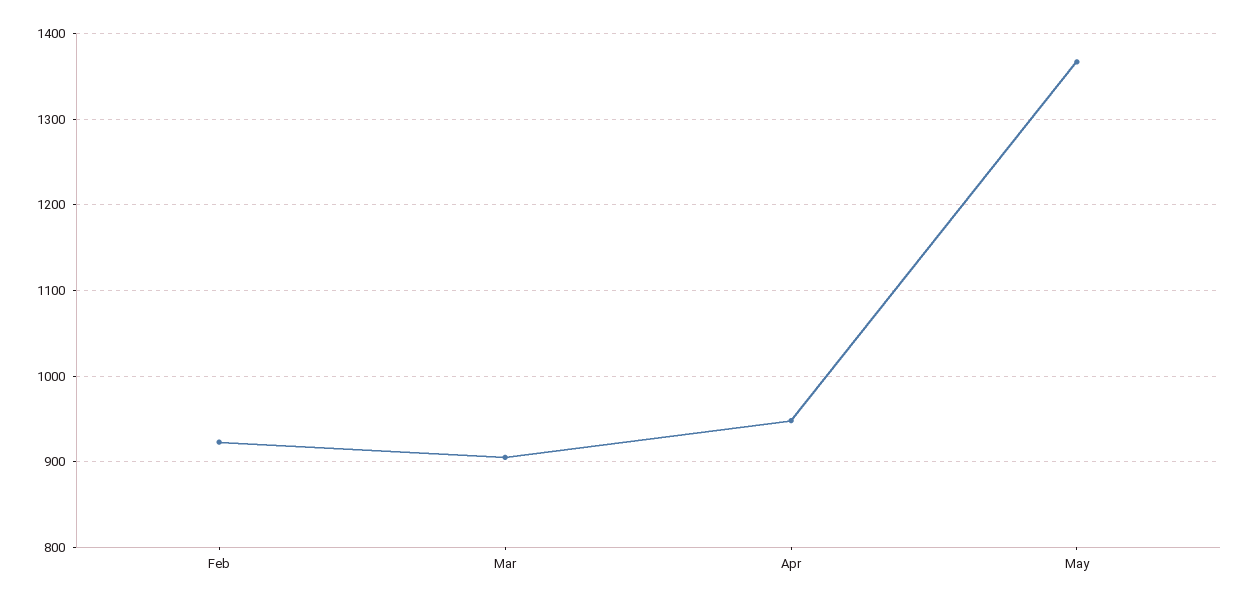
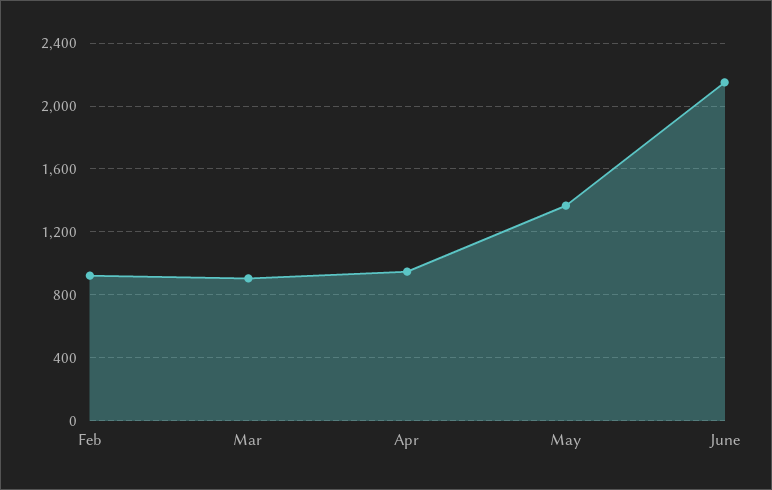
June: none -> 2150

